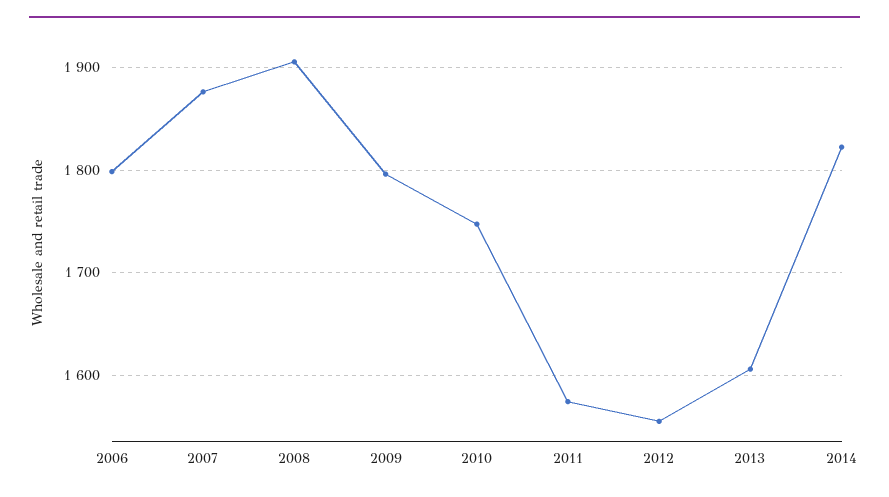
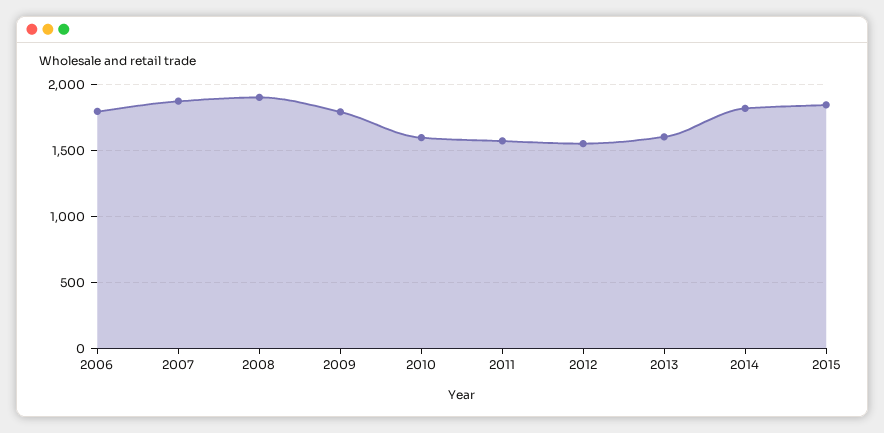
2010: 1750 -> 1600
2015: none -> 1850

